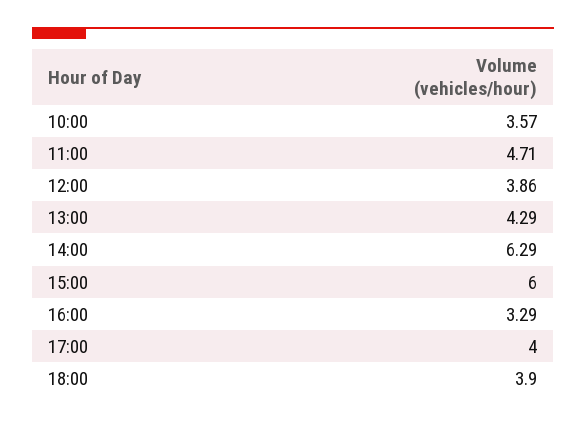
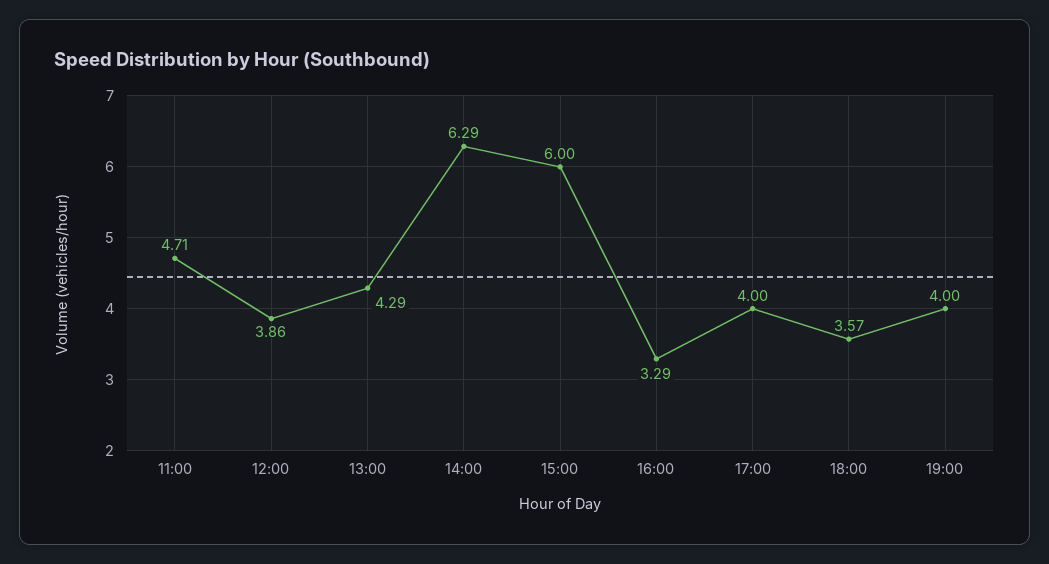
10:00: 3.57 -> none
18:00: 3.9 -> 3.57
19:00: none -> 4

